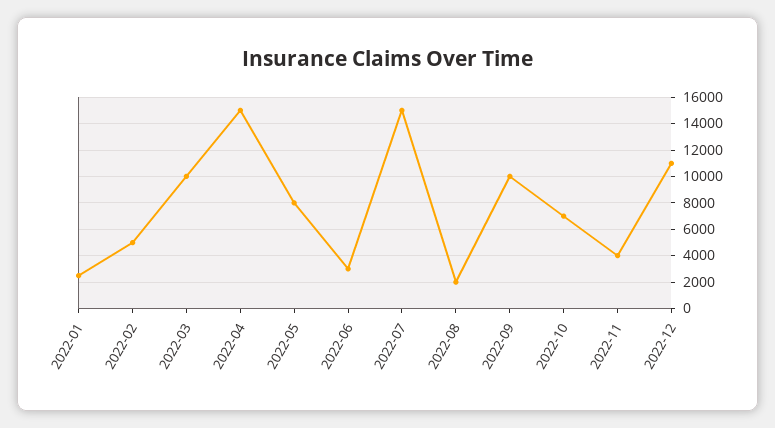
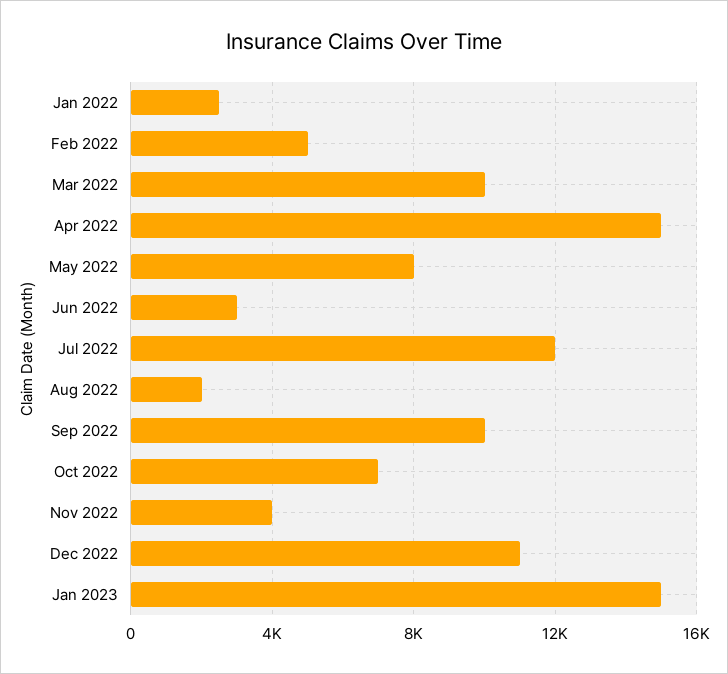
2022-07: 15000 -> 12000
Jan 2023: none -> 15000

